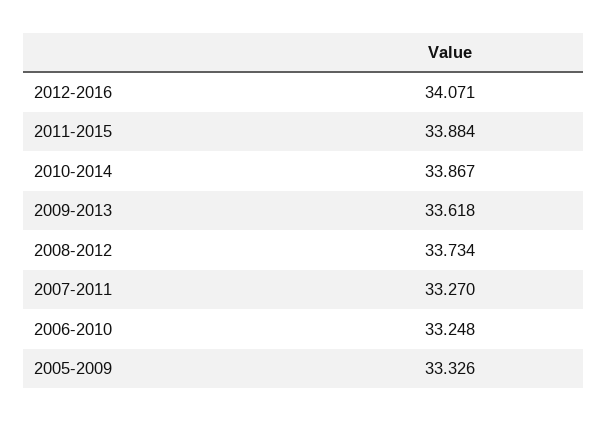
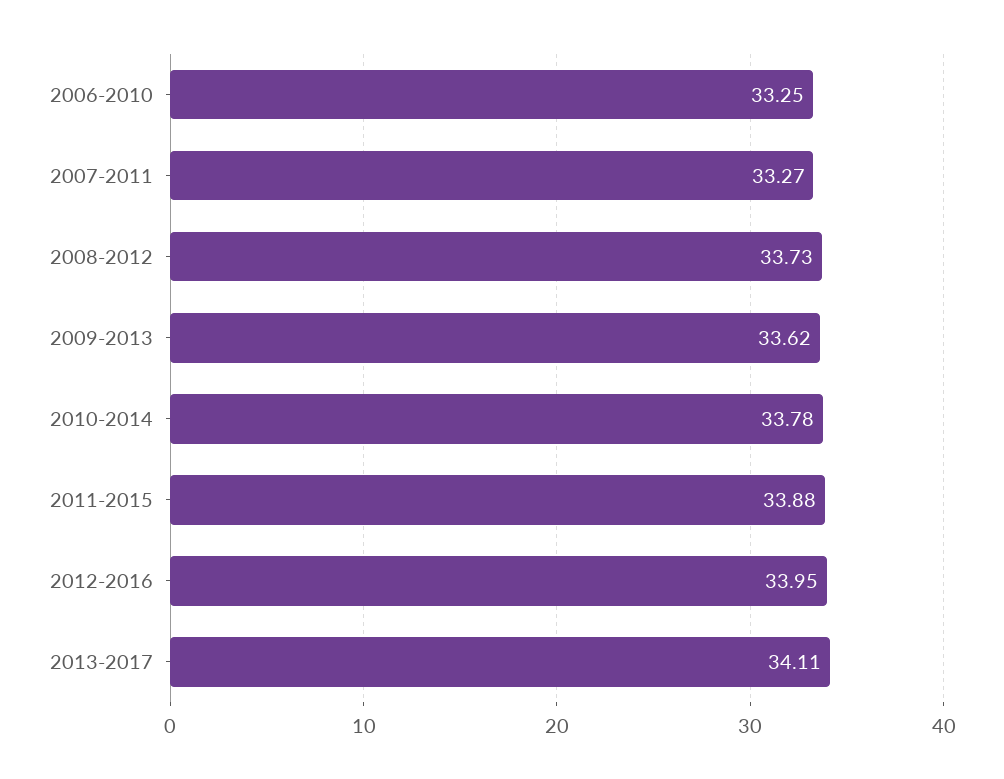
2012-2016: 34.071 -> 33.95
2010-2014: 33.867 -> 33.78
2005-2009: 33.326 -> none
2013-2017: none -> 34.11

